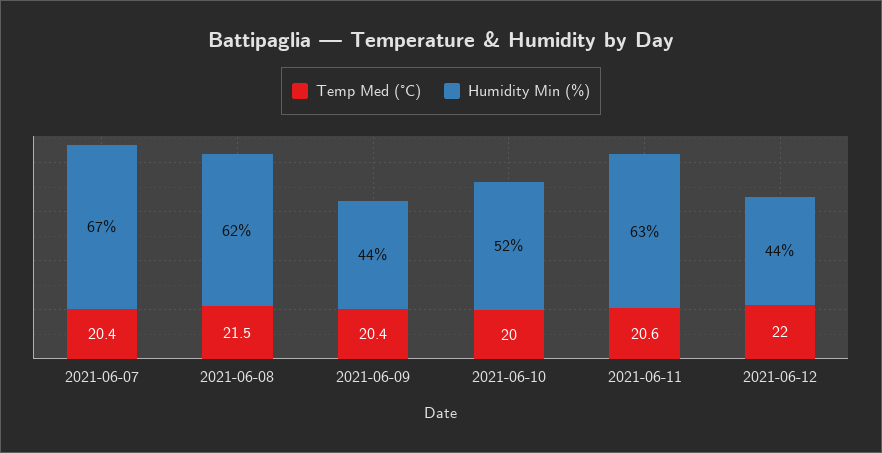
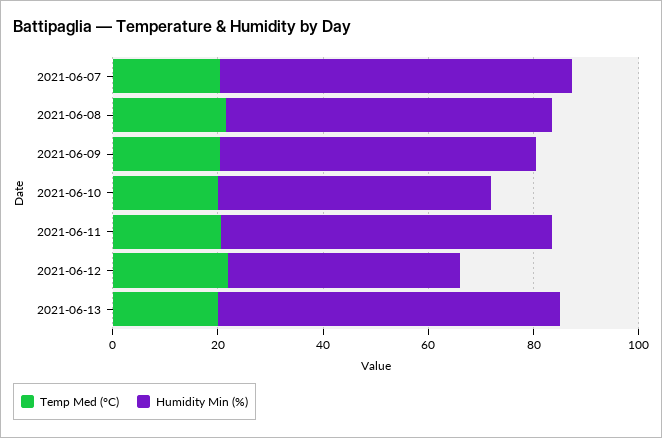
Humidity Min (%), 2021-06-09: 44 -> 60
Temp Med (°C), 2021-06-13: none -> 20
Humidity Min (%), 2021-06-13: none -> 65

